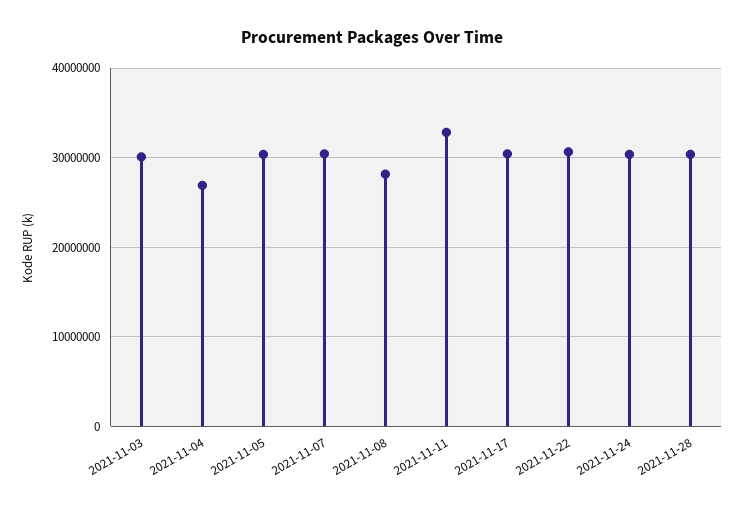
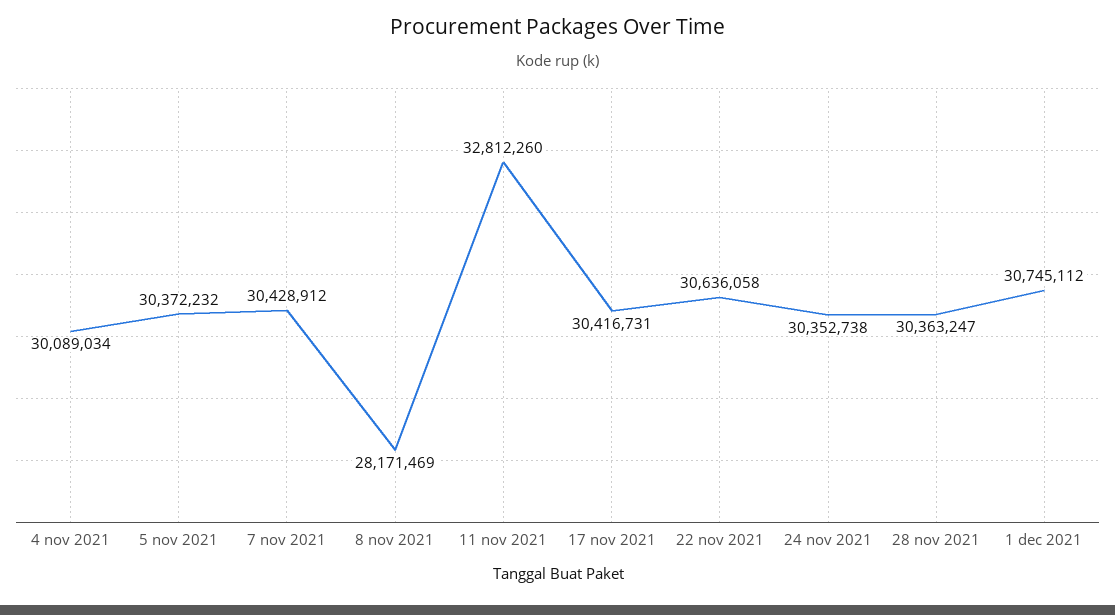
2021-11-03: 30000000 -> none
2021-11-04: 27000000 -> 30089034
1 dec 2021: none -> 30745112

